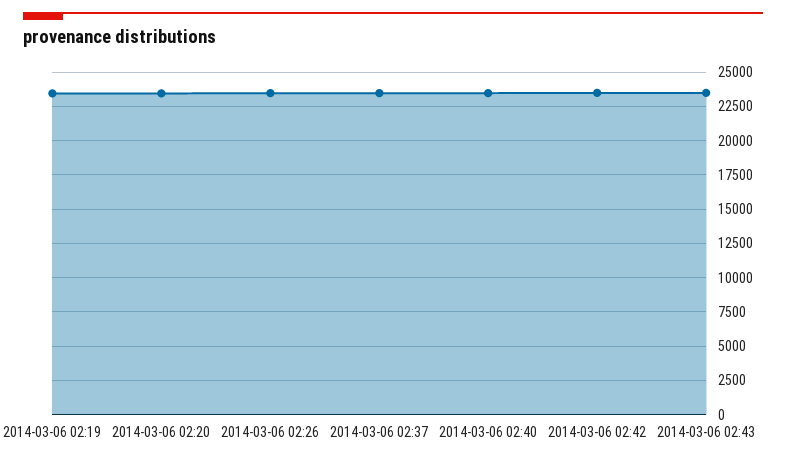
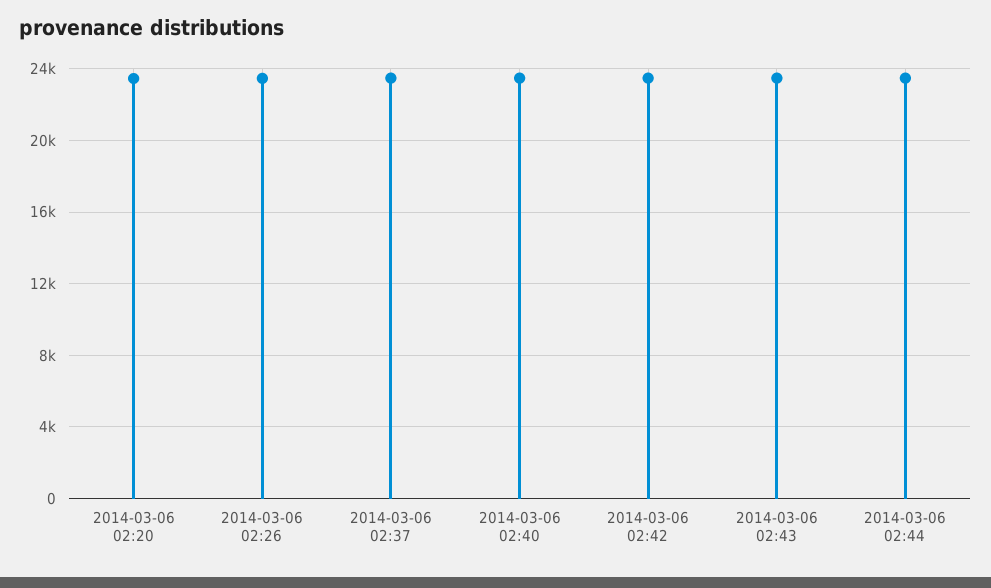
2014-03-06 02:19: 23500 -> none
2014-03-06 02:44: none -> 23500

